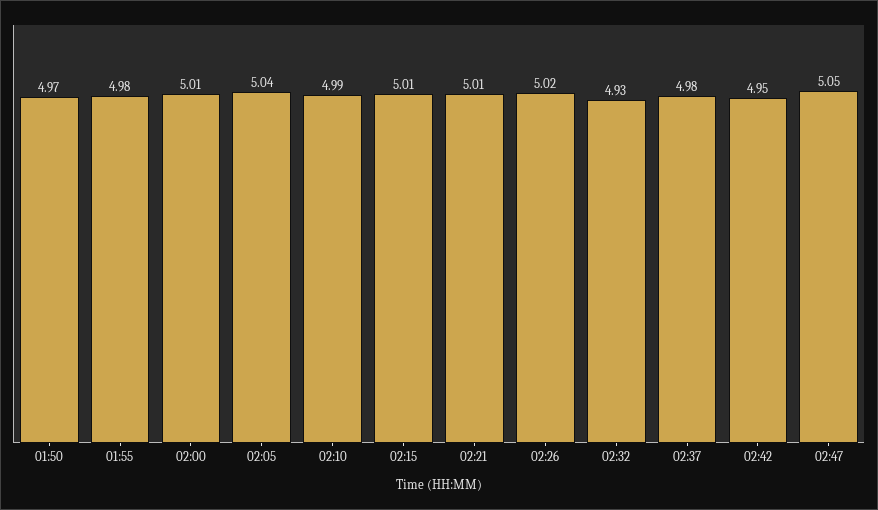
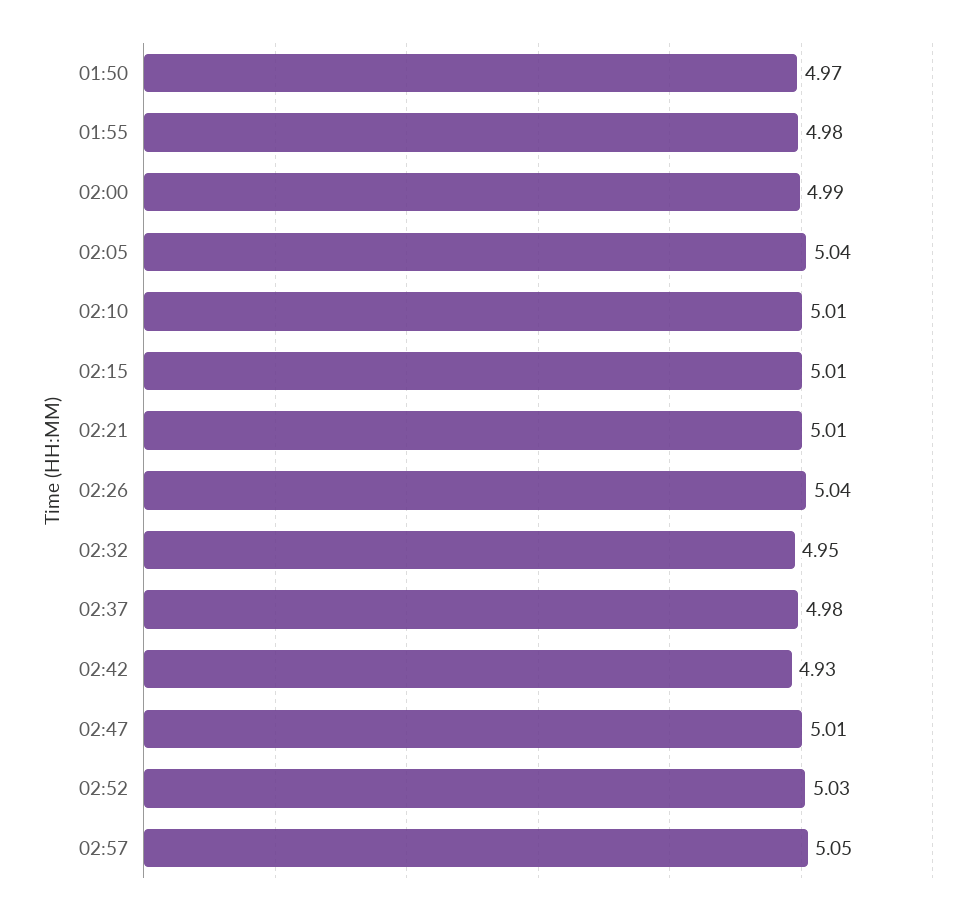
02:00: 5.01 -> 4.99
02:10: 4.99 -> 5.01
02:26: 5.02 -> 5.04
02:32: 4.93 -> 4.95
02:42: 4.95 -> 4.93
02:47: 5.05 -> 5.01
02:52: none -> 5.03
02:57: none -> 5.05

